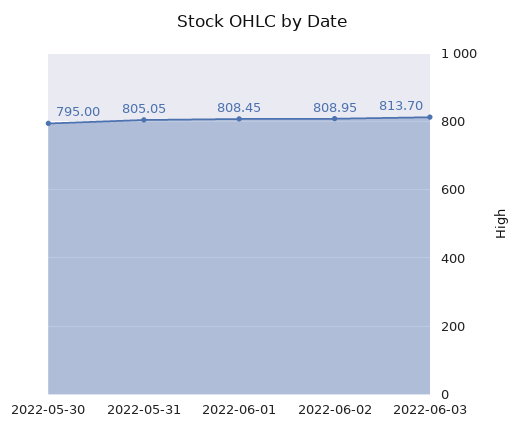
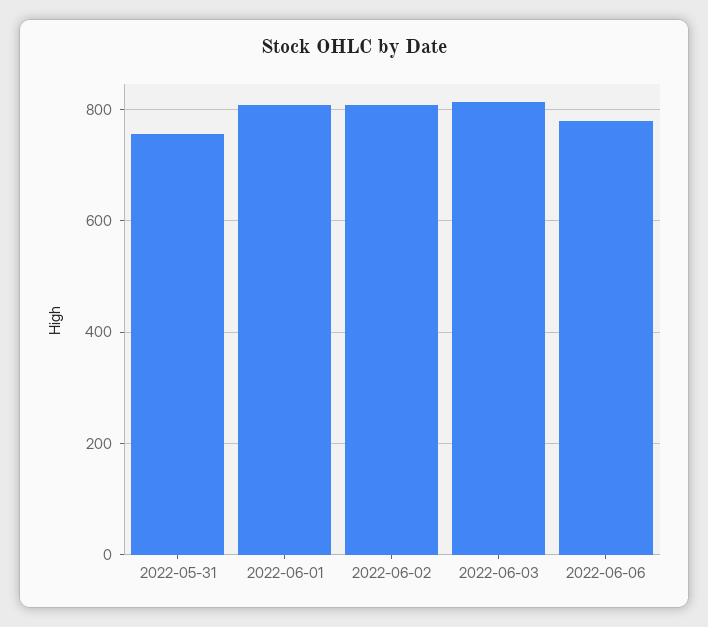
2022-05-30: 795 -> none
2022-05-31: 805.05 -> 760
2022-06-06: none -> 780

